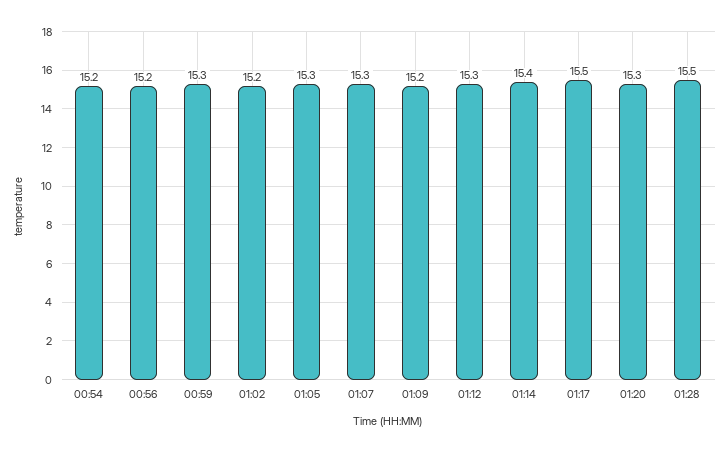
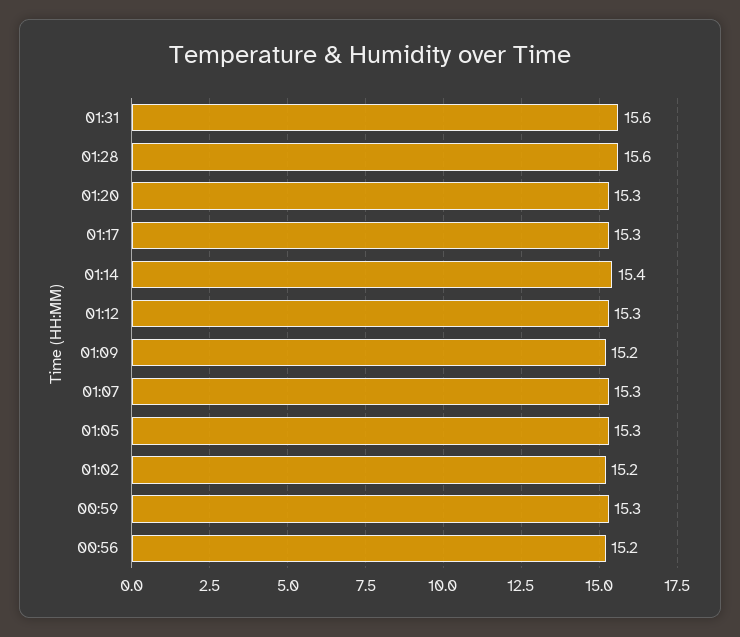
00:54: 15.2 -> none
01:17: 15.5 -> 15.3
01:28: 15.5 -> 15.6
01:31: none -> 15.6

